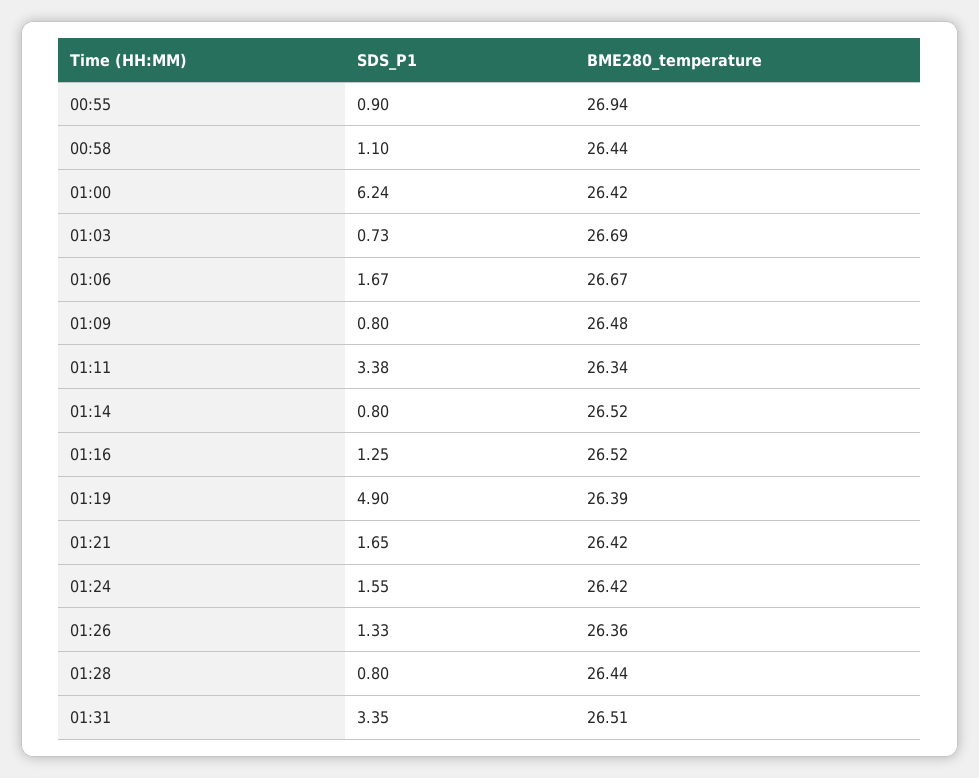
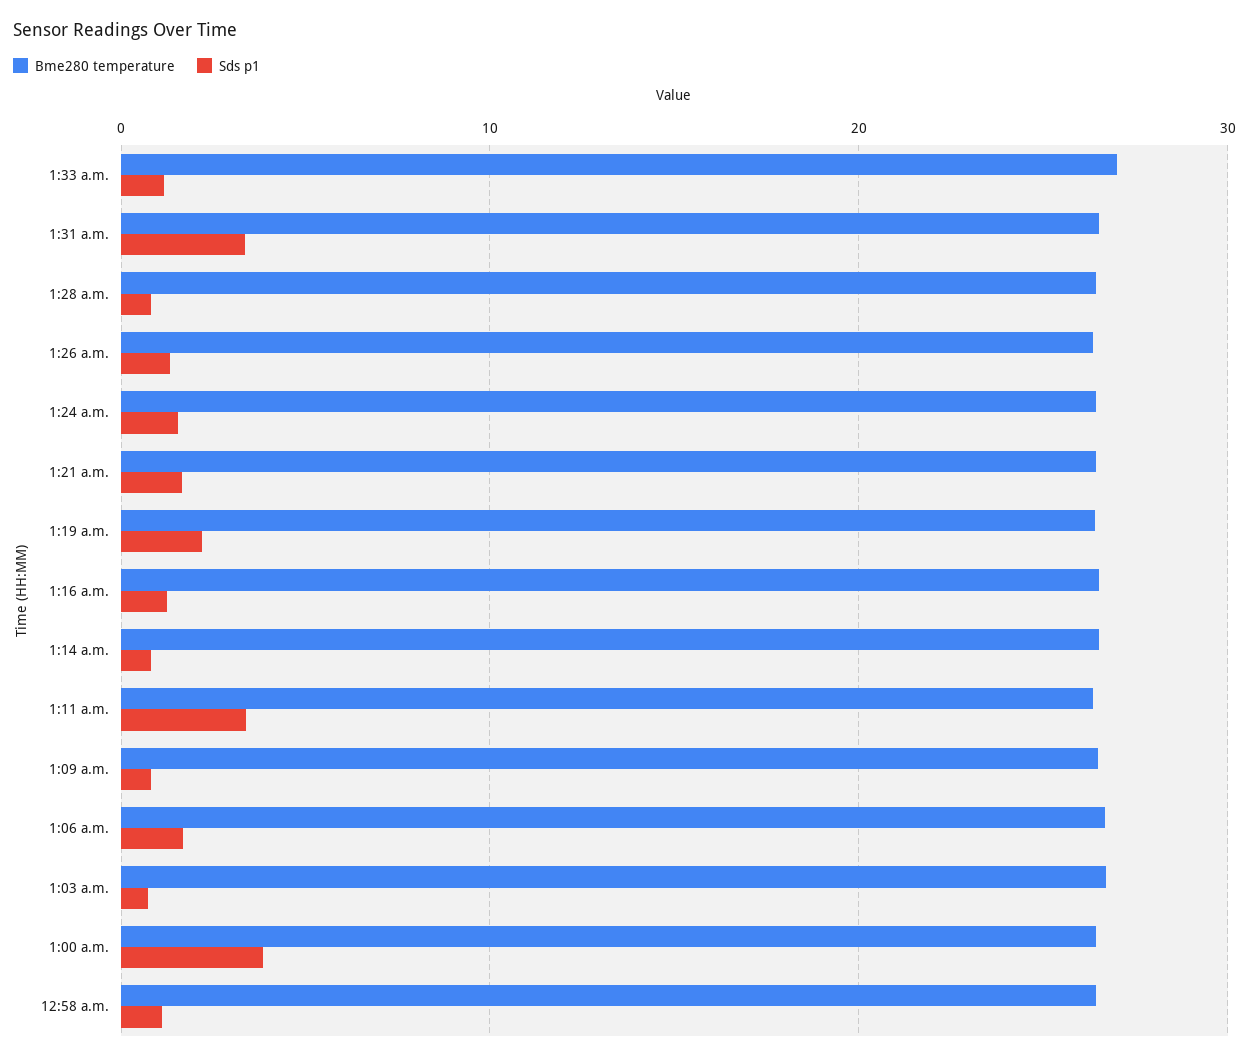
SDS_P1, 00:55: 0.9 -> none
BME280_temperature, 00:55: 26.94 -> none
SDS_P1, 01:00: 6.24 -> 4
SDS_P1, 01:19: 4.9 -> 2
BME280_temperature, 1:33 a.m.: none -> 27
SDS_P1, 1:33 a.m.: none -> 1

